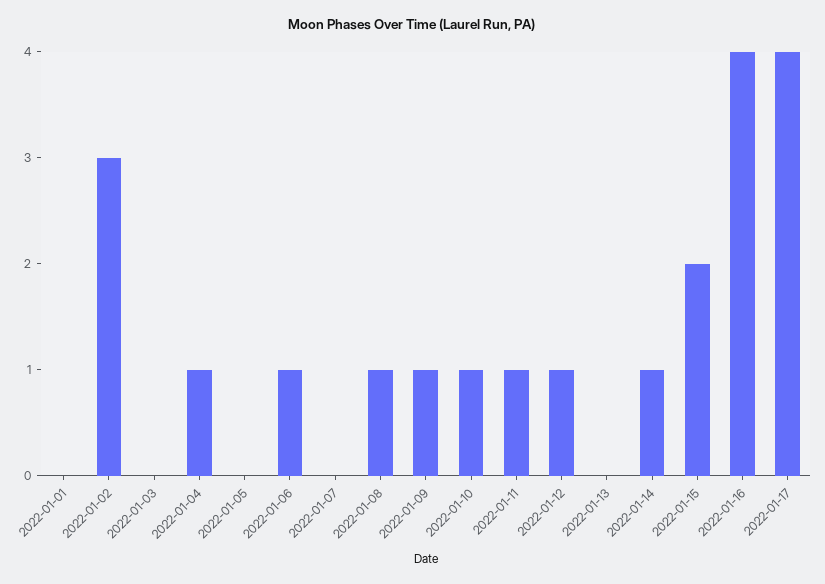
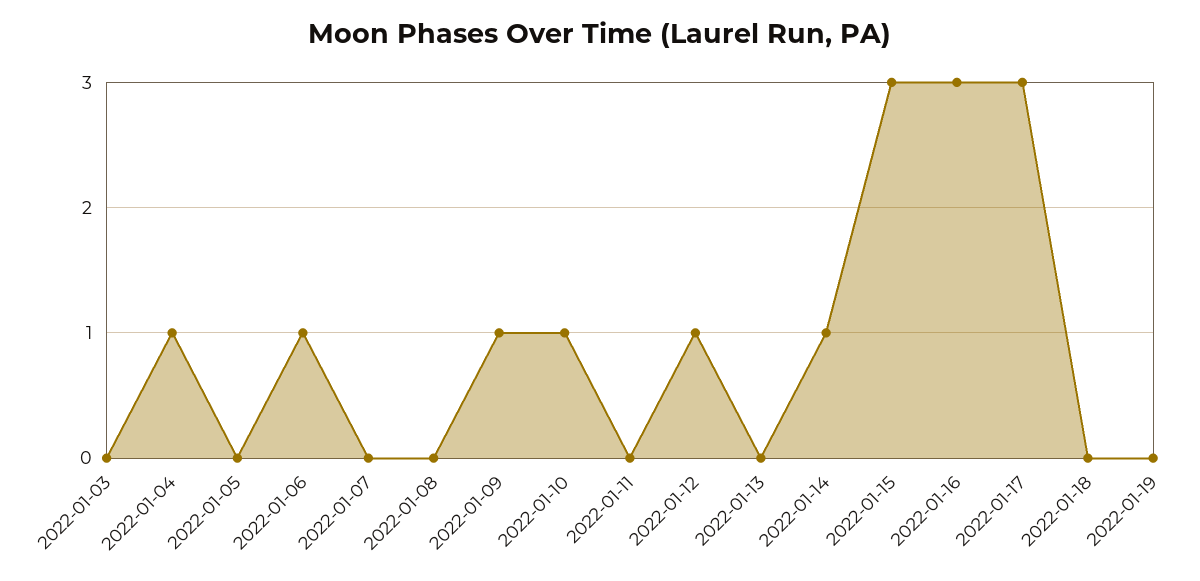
2022-01-01: 0 -> none
2022-01-02: 3 -> none
2022-01-08: 1 -> 0
2022-01-11: 1 -> 0
2022-01-15: 2 -> 3
2022-01-16: 4 -> 3
2022-01-17: 4 -> 3
2022-01-18: none -> 0
2022-01-19: none -> 0

